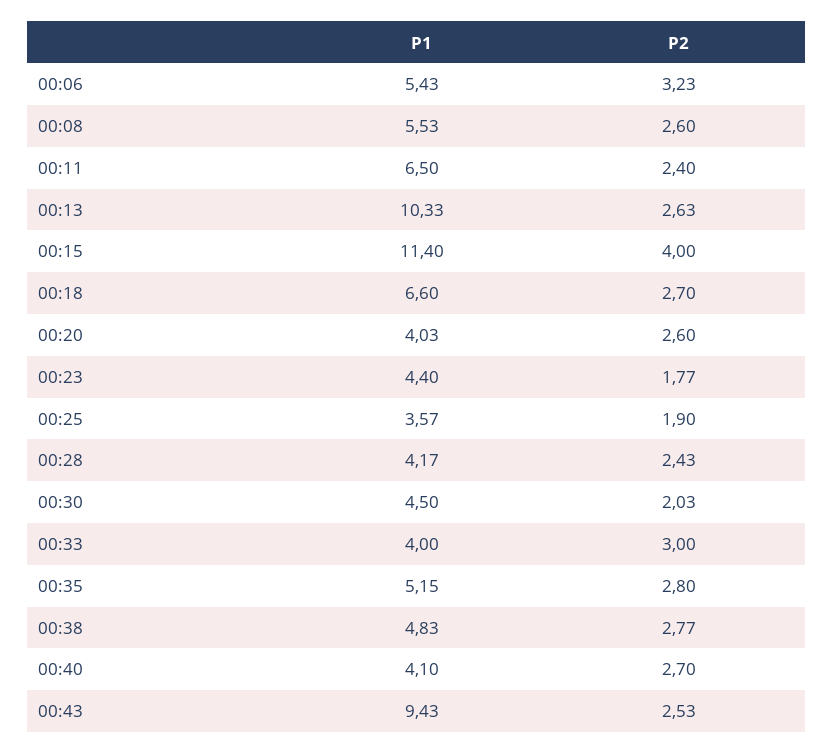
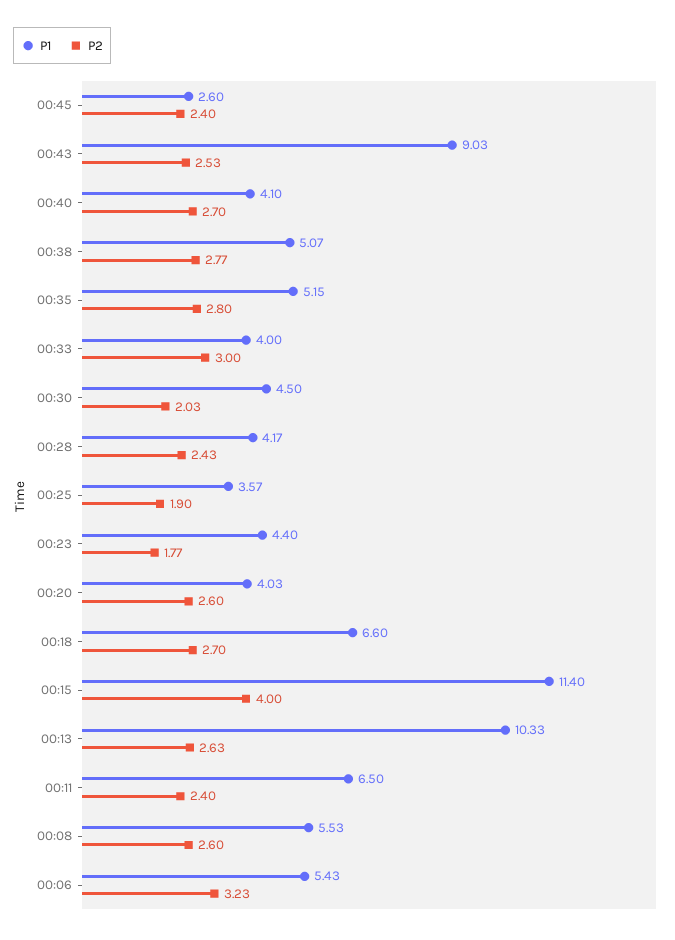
P1, 00:38: 4.83 -> 5.07
P1, 00:43: 9.43 -> 9.03
P1, 00:45: none -> 2.6
P2, 00:45: none -> 2.4

